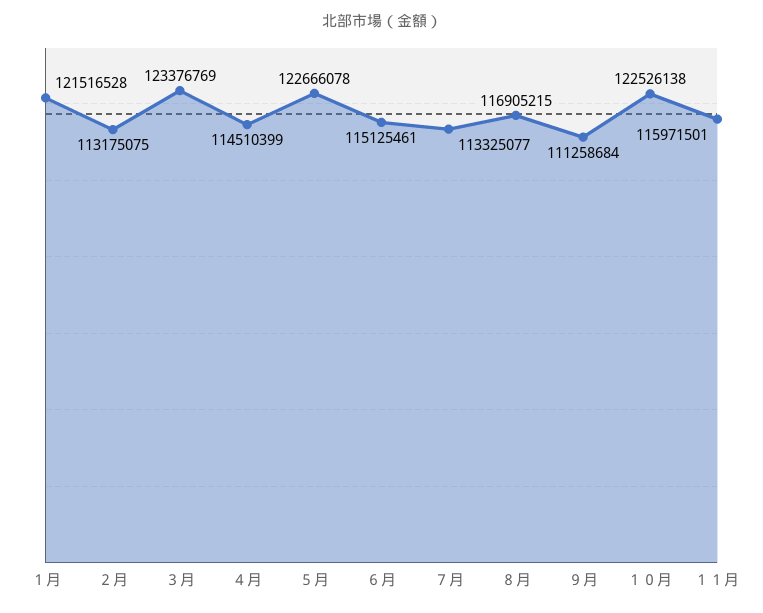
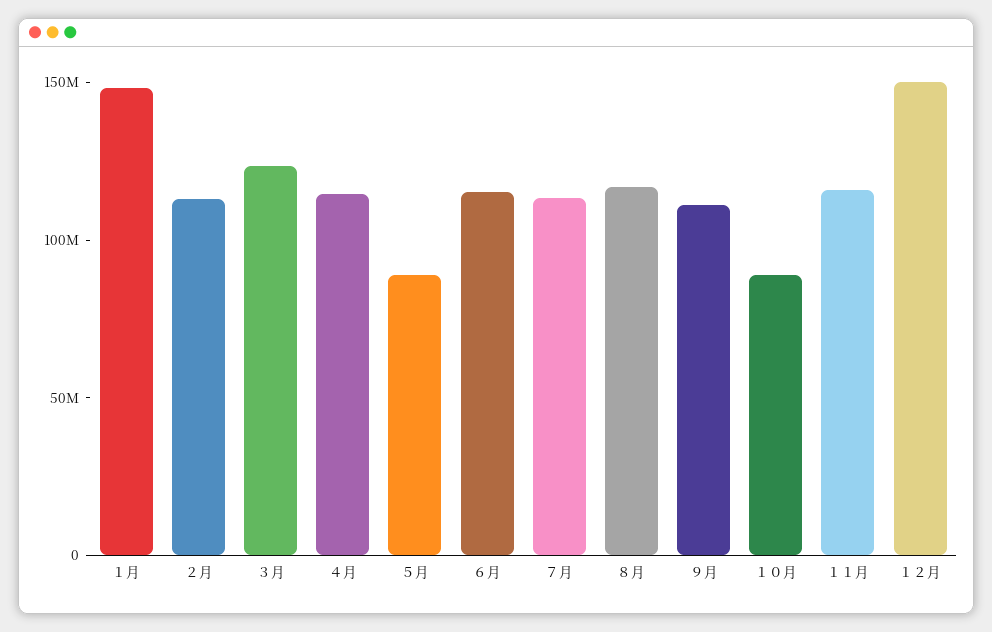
１月: 121516528 -> 150000000
５月: 122666078 -> 90000000
１０月: 122526138 -> 90000000
１２月: none -> 150000000

